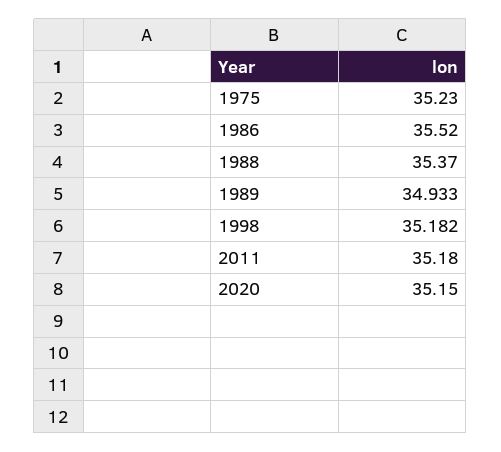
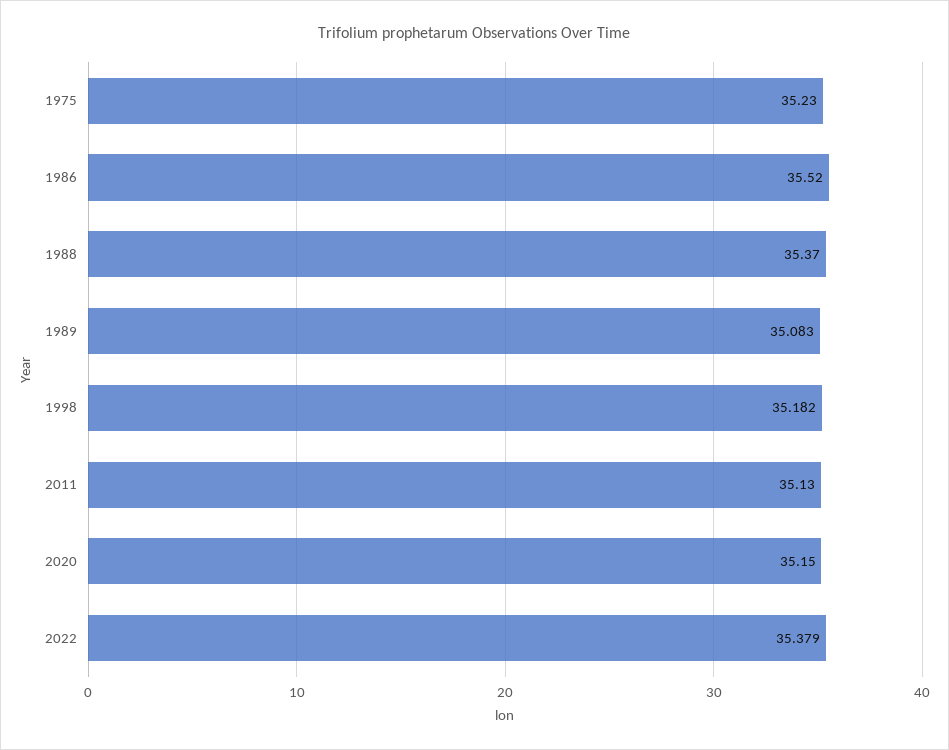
1989: 34.933 -> 35.083
2011: 35.18 -> 35.13
2022: none -> 35.379

